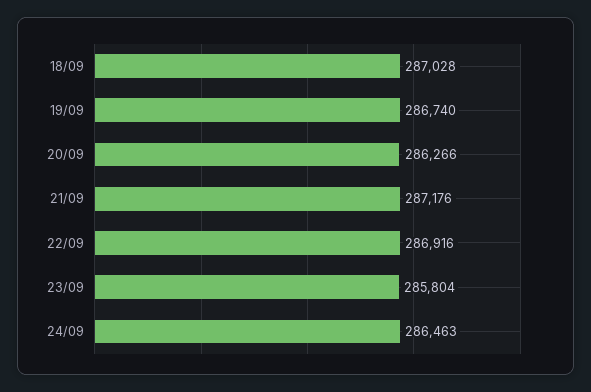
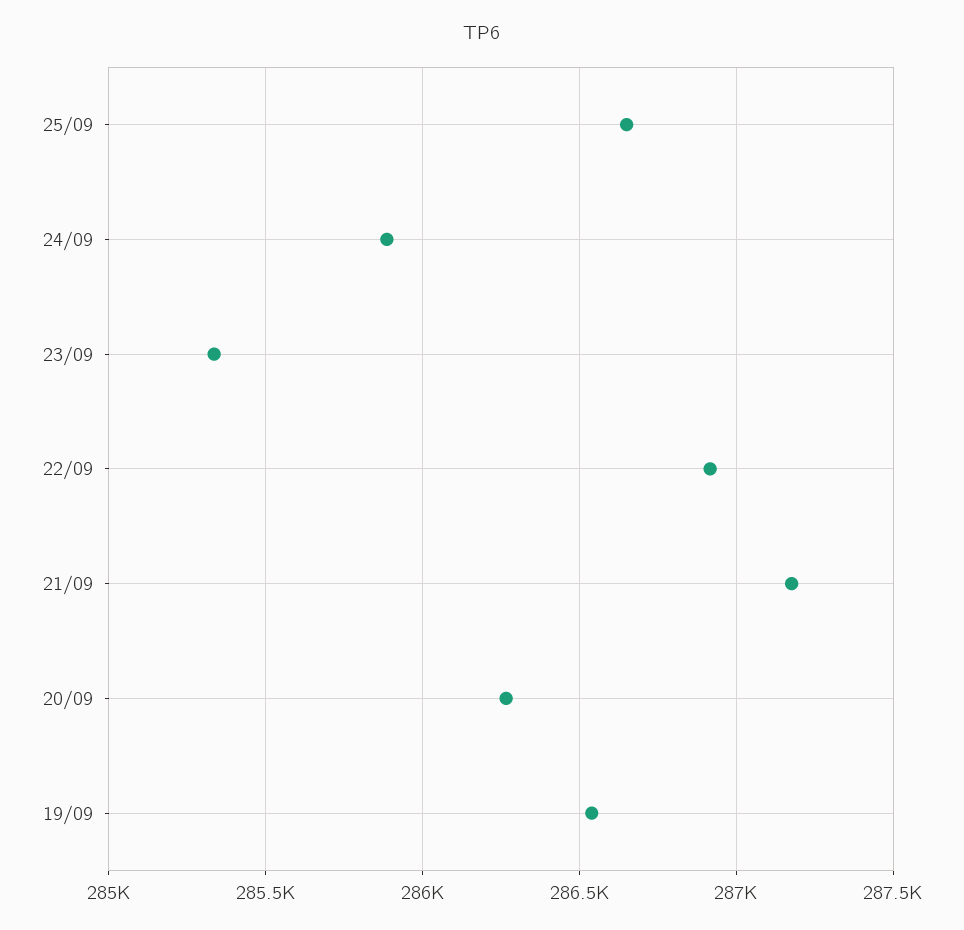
18/09: 287028 -> none
19/09: 286740 -> 286550
23/09: 285804 -> 285350
24/09: 286463 -> 285900
25/09: none -> 286650

